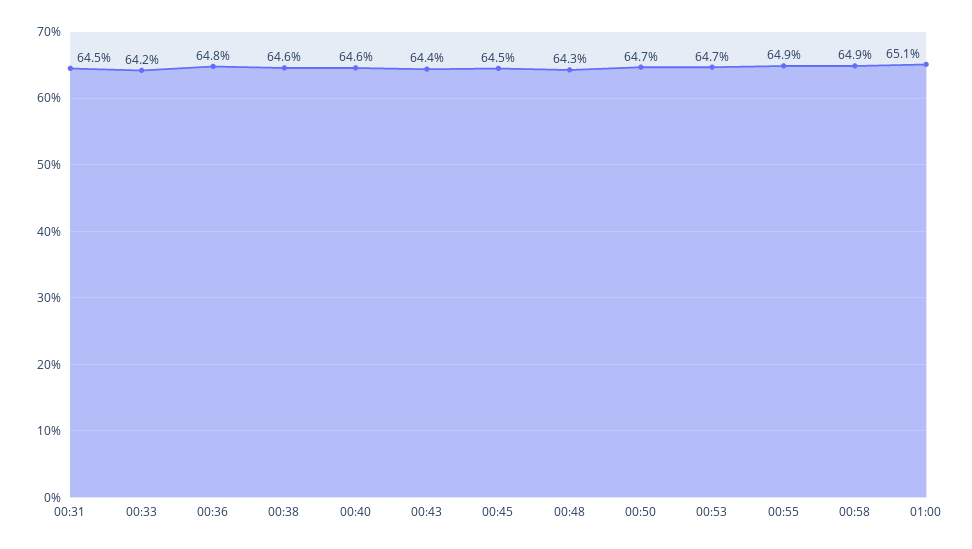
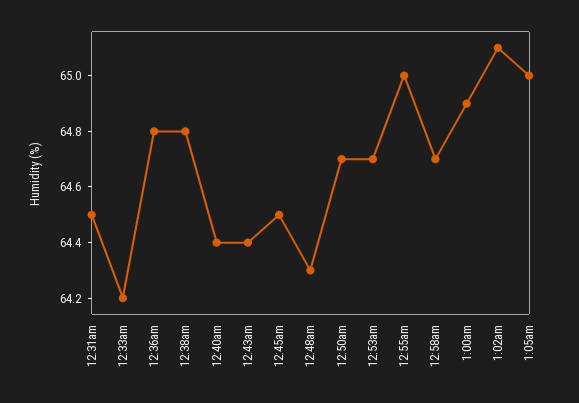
00:38: 64.6 -> 64.8
00:40: 64.6 -> 64.4
00:55: 64.9 -> 65
00:58: 64.9 -> 64.7
01:00: 65.1 -> 64.9
1:02am: none -> 65.1
1:05am: none -> 65

